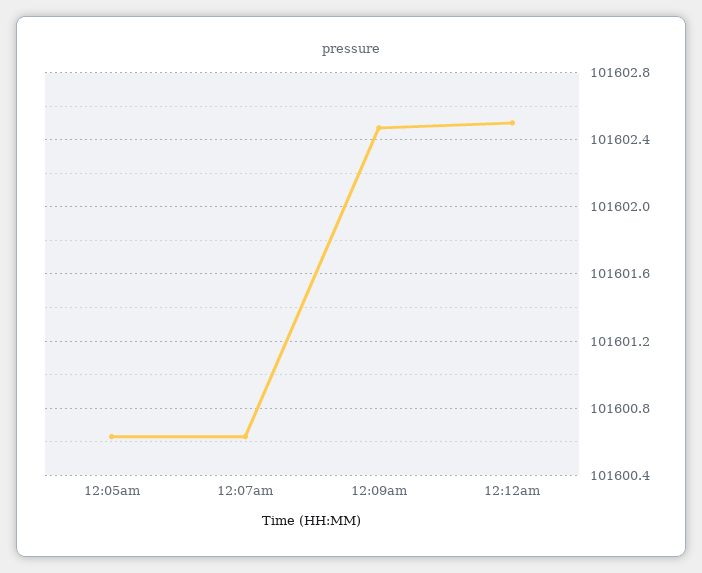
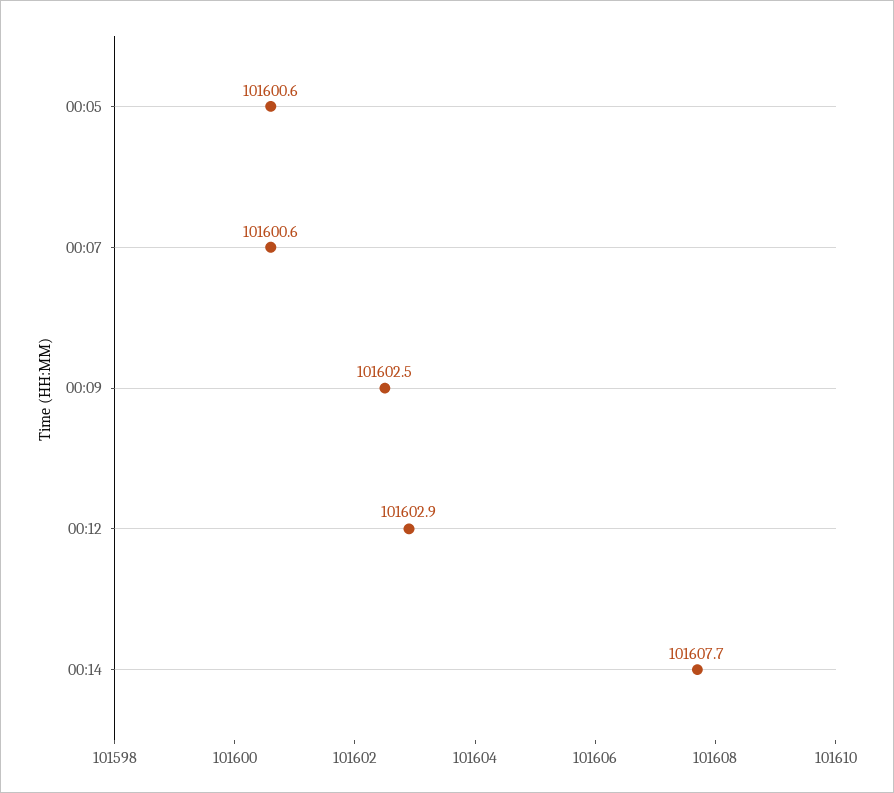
12:12am: 101602.5 -> 101602.9
00:14: none -> 101607.7

